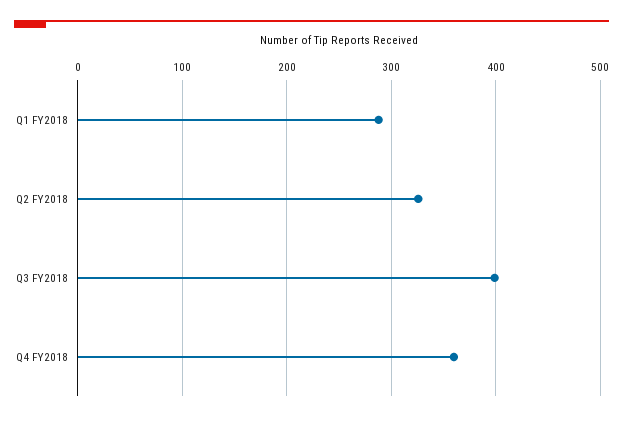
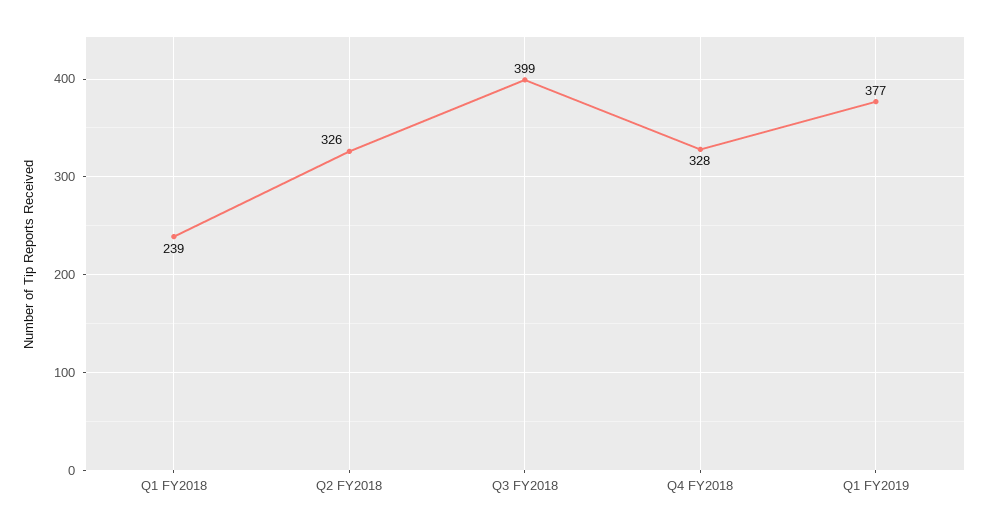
Q1 FY2018: 290 -> 239
Q4 FY2018: 360 -> 328
Q1 FY2019: none -> 377

